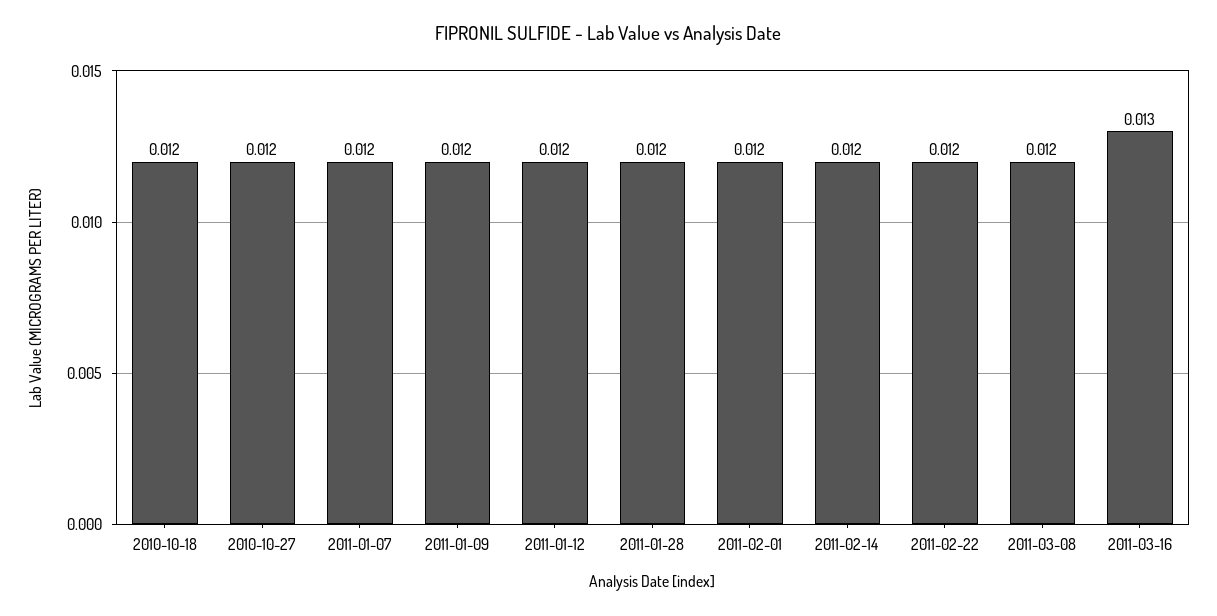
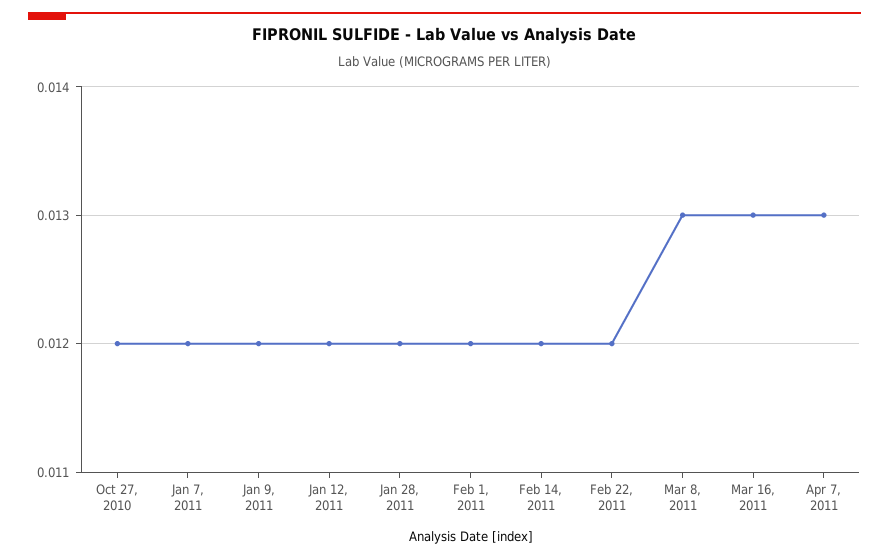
2010-10-18: 0.012 -> none
2011-03-08: 0.012 -> 0.013
Apr 7, 2011: none -> 0.013

